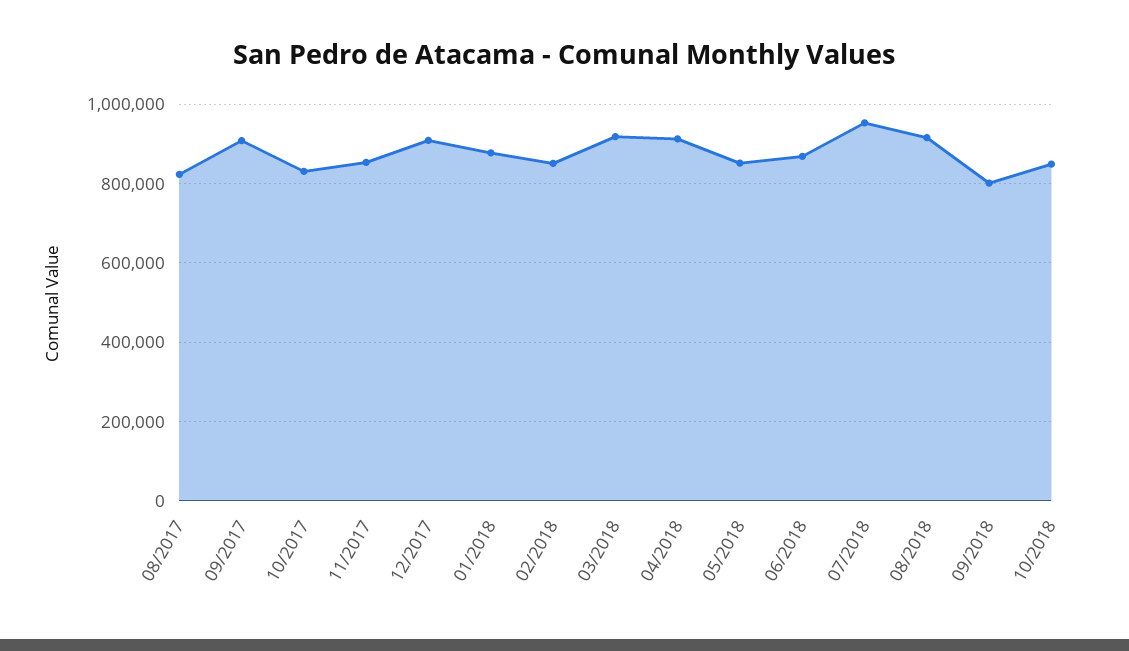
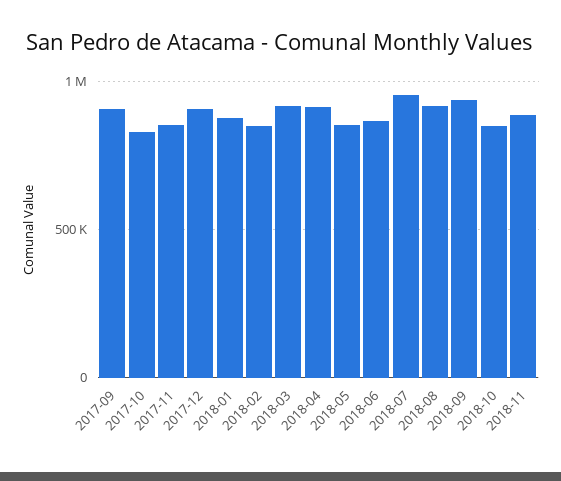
08/2017: 820000 -> none
09/2018: 800000 -> 950000
2018-11: none -> 900000

